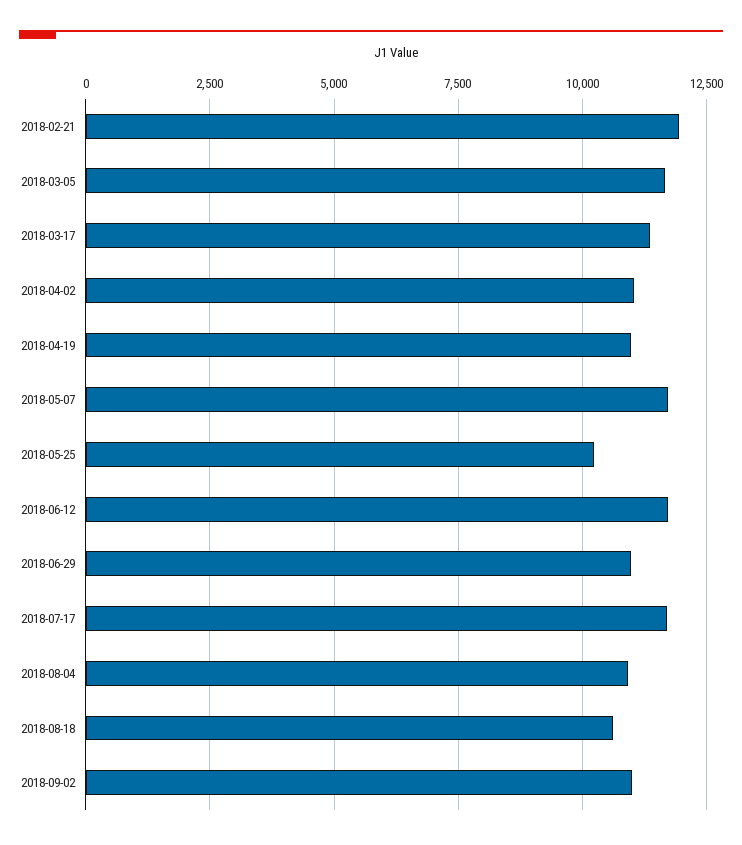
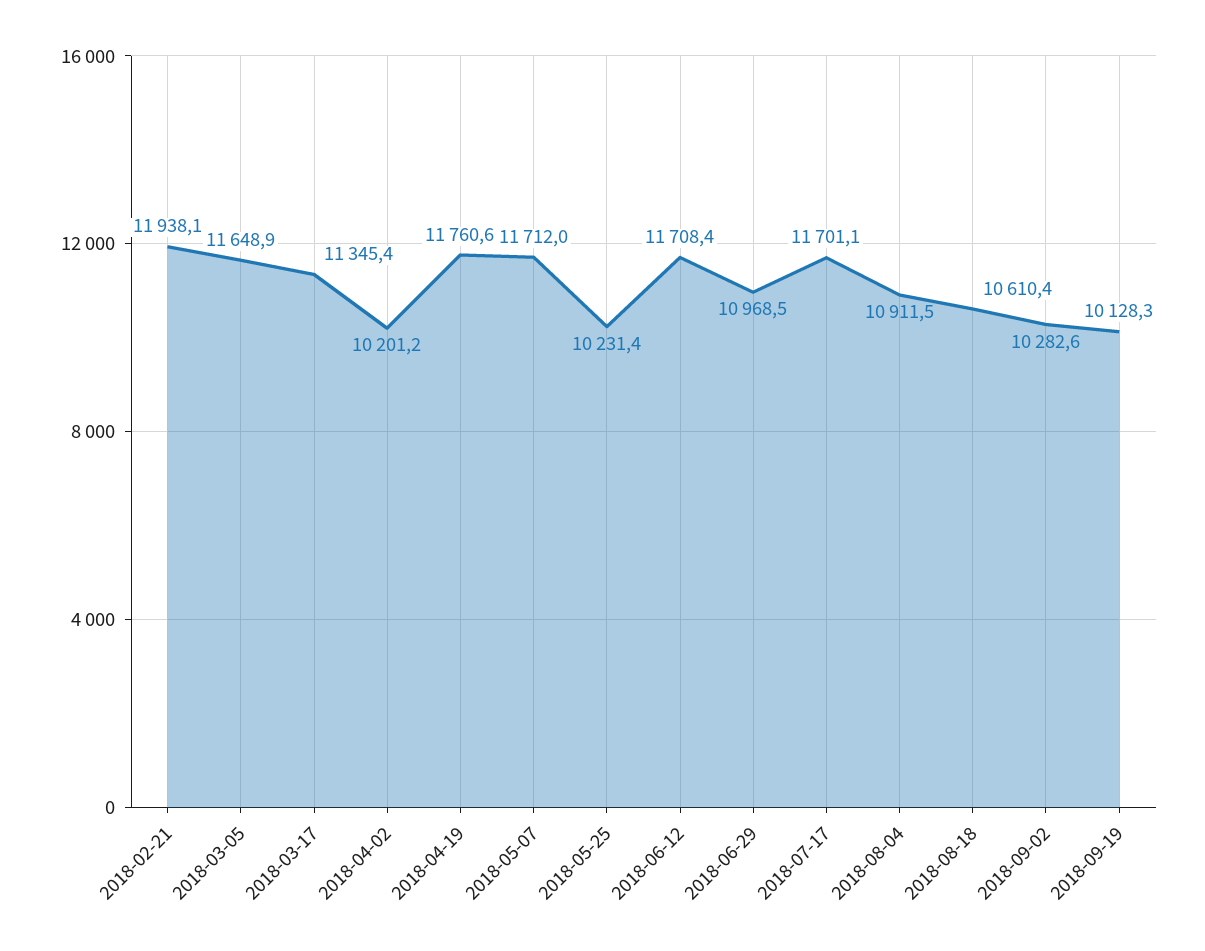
2018-04-02: 11000 -> 10201.2
2018-04-19: 11000 -> 11760.6
2018-09-02: 11000 -> 10282.6
2018-09-19: none -> 10128.3

